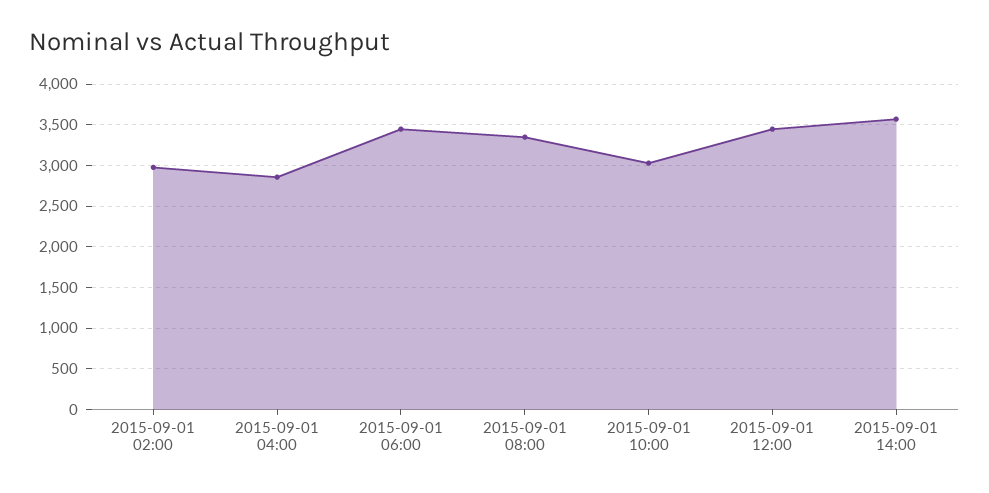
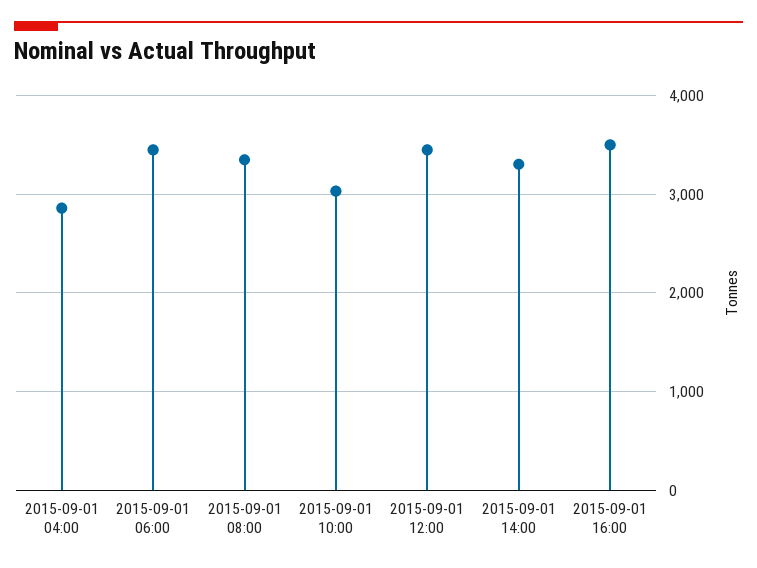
2015-09-01 02:00: 3000 -> none
2015-09-01 14:00: 3600 -> 3300
2015-09-01 16:00: none -> 3500

